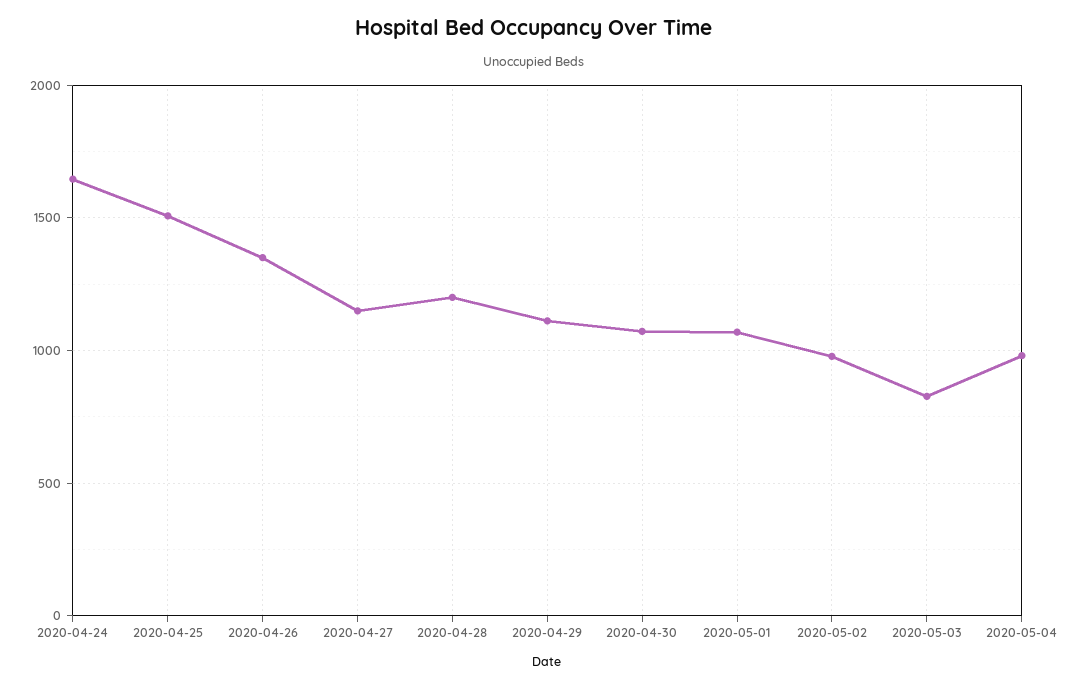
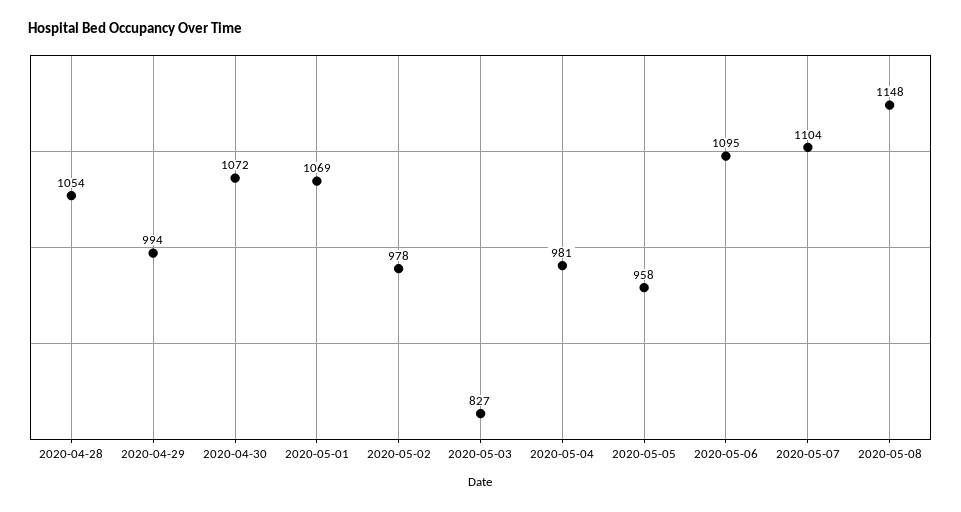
2020-04-24: 1650 -> none
2020-04-25: 1500 -> none
2020-04-26: 1350 -> none
2020-04-27: 1150 -> none
2020-04-28: 1200 -> 1054
2020-04-29: 1100 -> 994
2020-05-05: none -> 958
2020-05-06: none -> 1095
2020-05-07: none -> 1104
2020-05-08: none -> 1148

